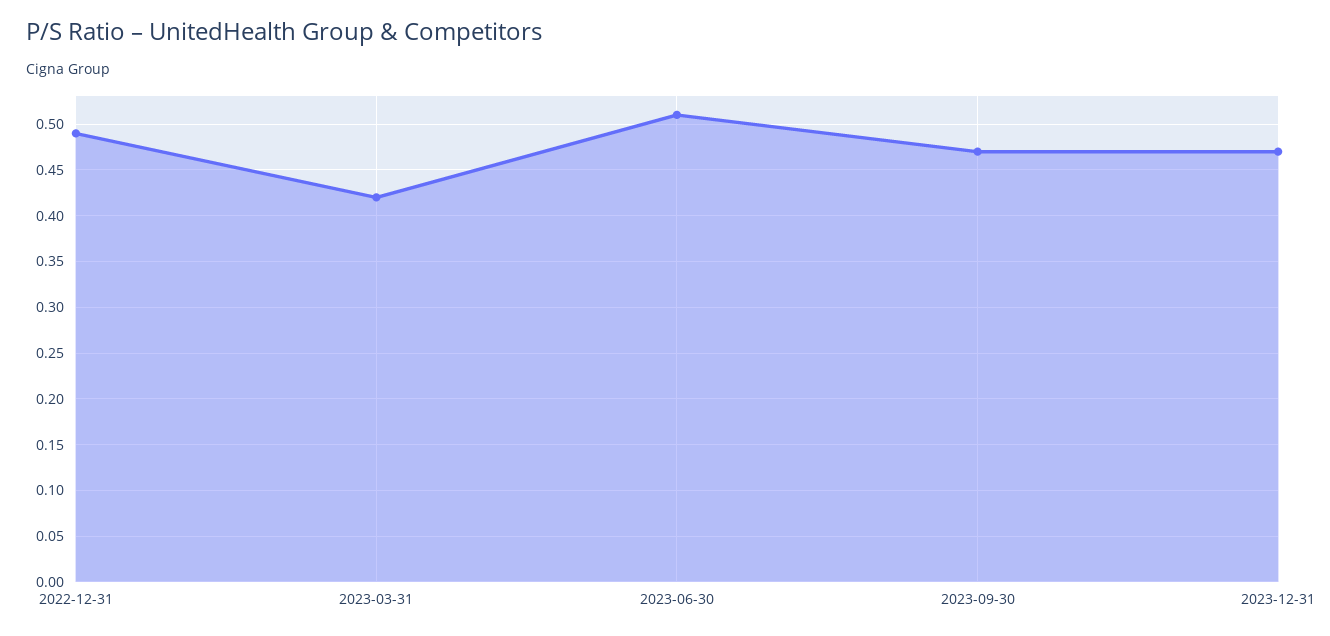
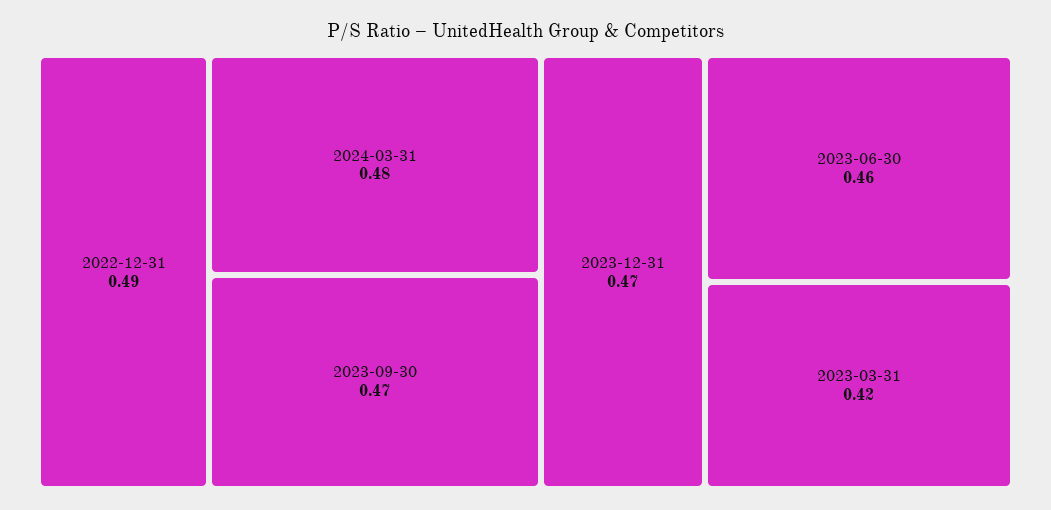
2023-06-30: 0.51 -> 0.46
2024-03-31: none -> 0.48

